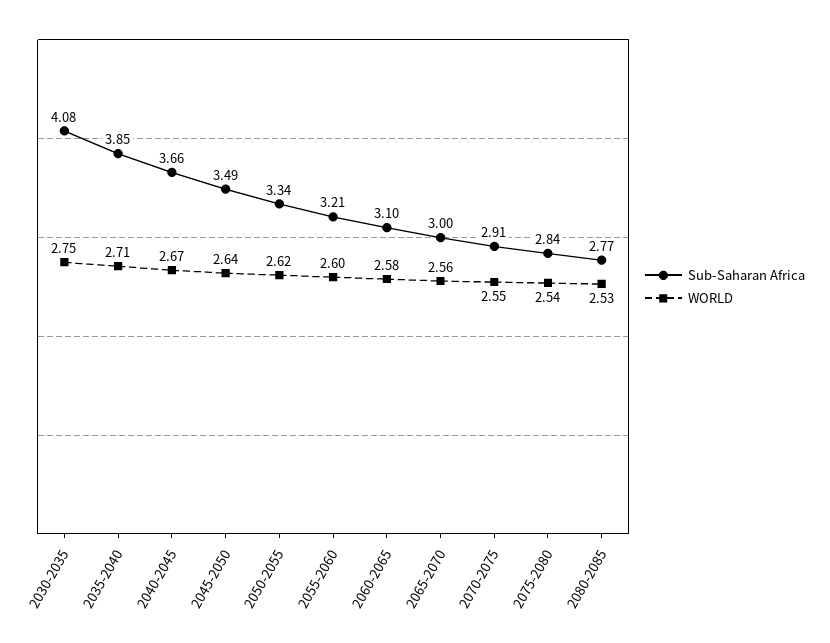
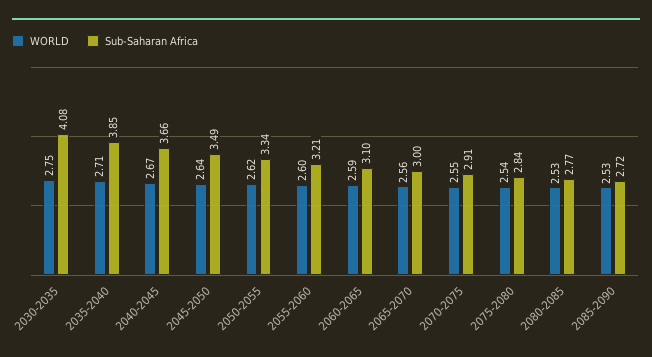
WORLD, 2060-2065: 2.58 -> 2.59
WORLD, 2085-2090: none -> 2.53
Sub-Saharan Africa, 2085-2090: none -> 2.72

